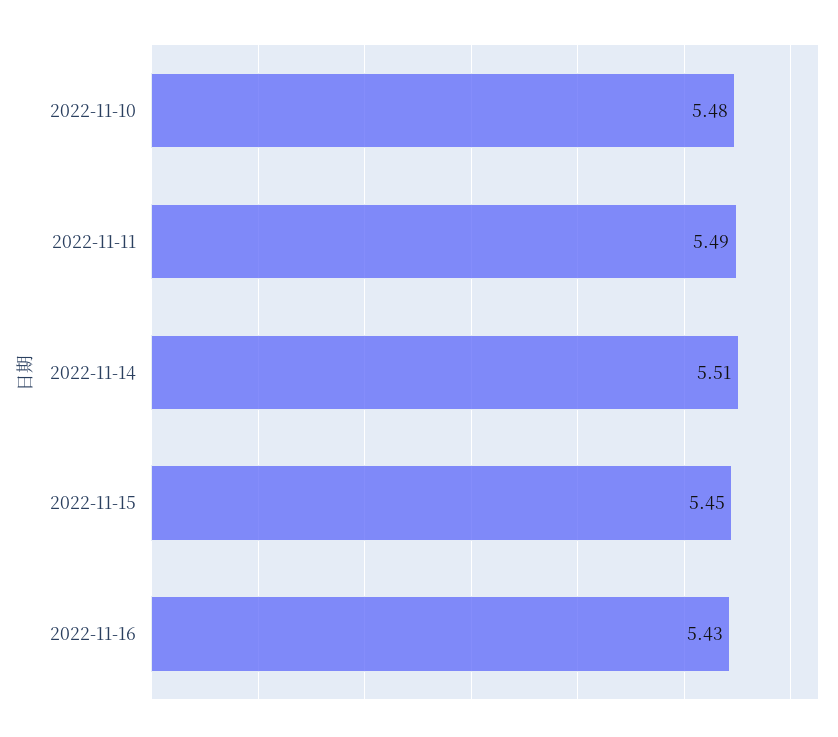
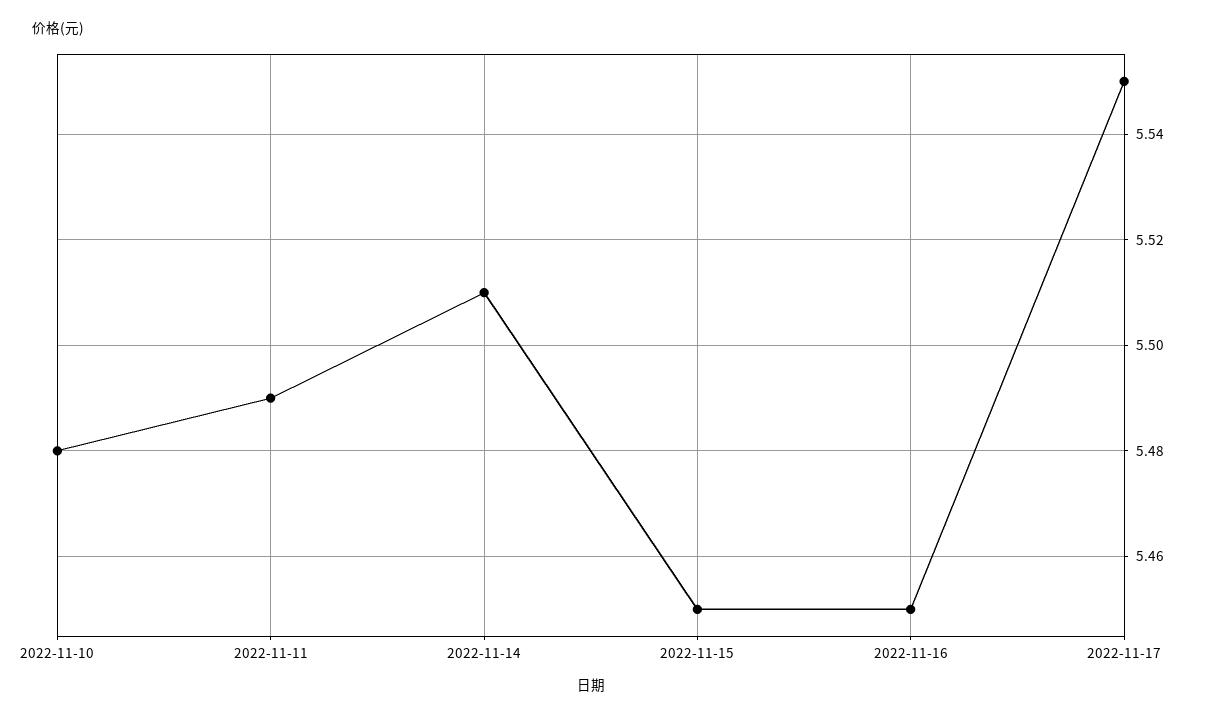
2022-11-16: 5.43 -> 5.45
2022-11-17: none -> 5.55

